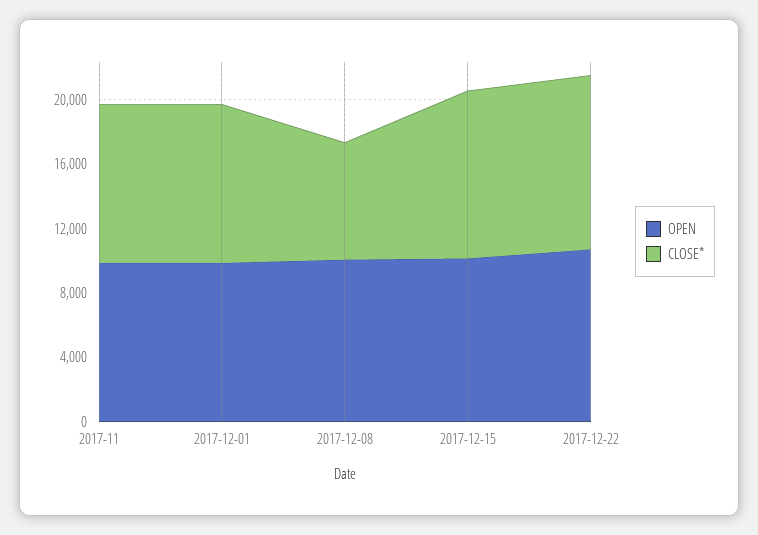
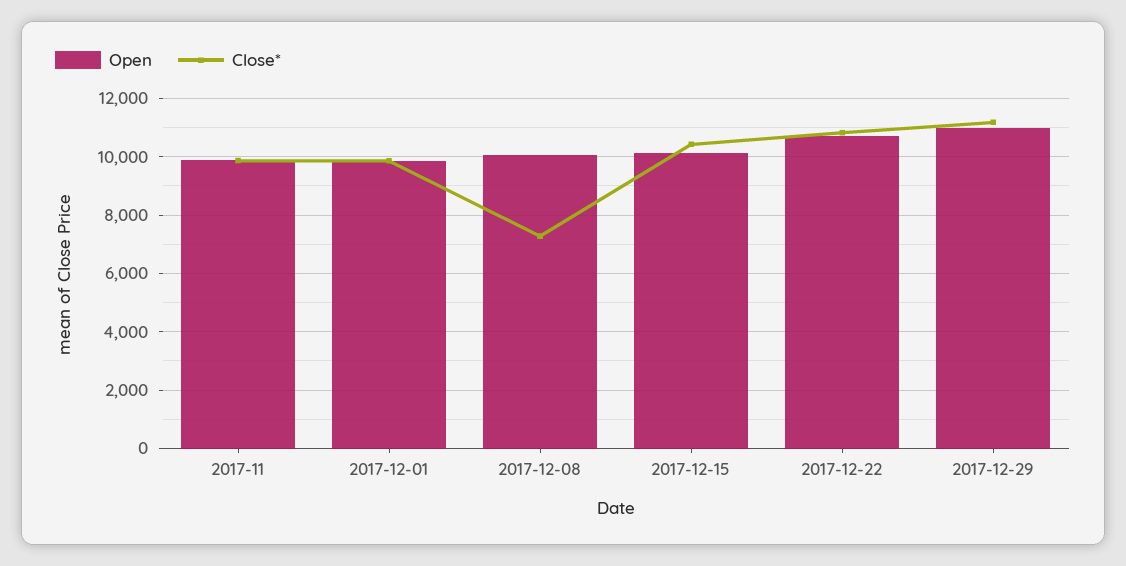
OPEN, 2017-12-29: none -> 11000
CLOSE*, 2017-12-29: none -> 11250

